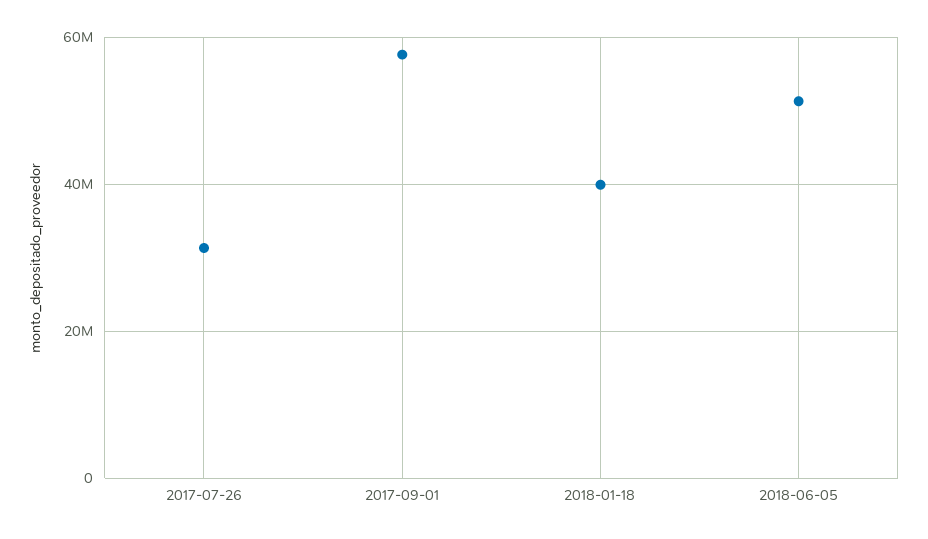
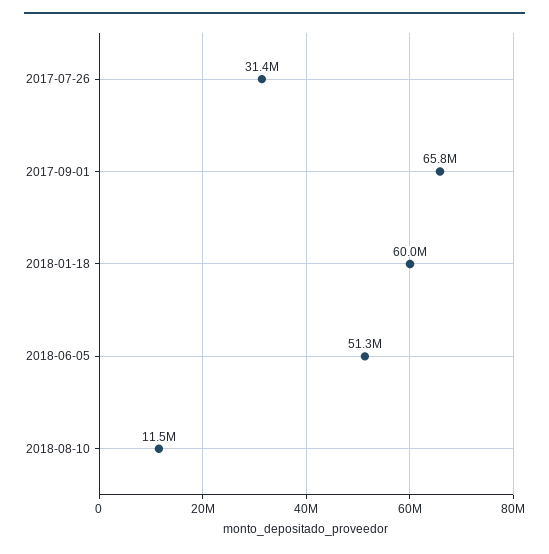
2017-09-01: 58000000 -> 65800000
2018-01-18: 40000000 -> 60000000
2018-08-10: none -> 11500000

